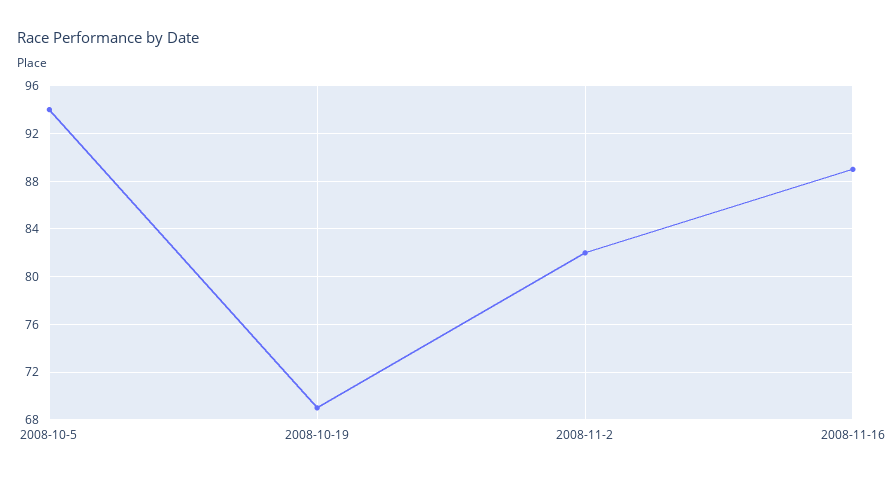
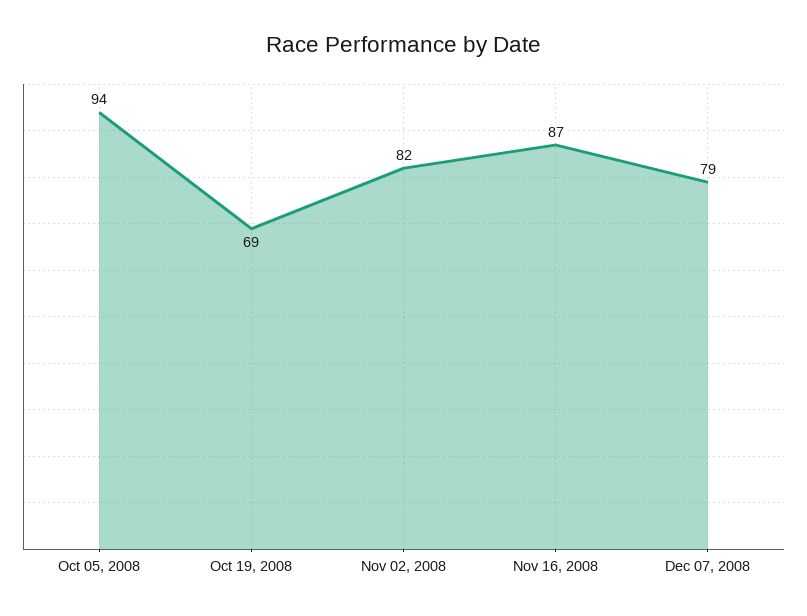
2008-11-16: 89 -> 87
Dec 07, 2008: none -> 79

